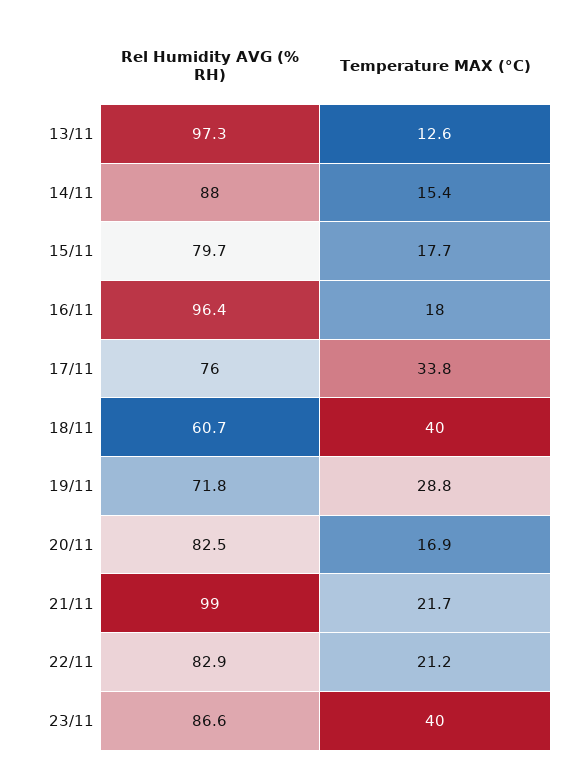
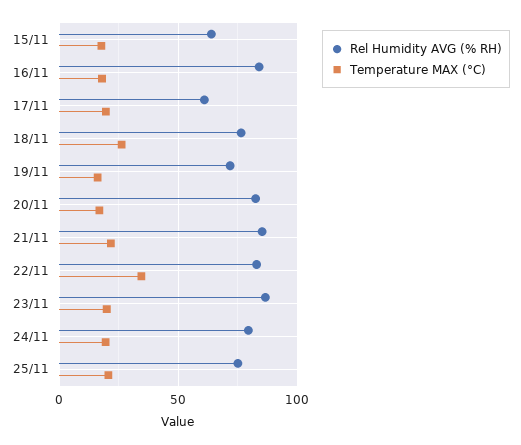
Rel Humidity AVG (% RH), 13/11: 97.3 -> none
Temperature MAX (°C), 13/11: 12.6 -> none
Rel Humidity AVG (% RH), 14/11: 88 -> none
Temperature MAX (°C), 14/11: 15.4 -> none
Rel Humidity AVG (% RH), 15/11: 79.7 -> 65
Rel Humidity AVG (% RH), 16/11: 96.4 -> 85
Rel Humidity AVG (% RH), 17/11: 76 -> 60
Temperature MAX (°C), 17/11: 33.8 -> 20
Rel Humidity AVG (% RH), 18/11: 60.7 -> 75
Temperature MAX (°C), 18/11: 40 -> 25
Temperature MAX (°C), 19/11: 28.8 -> 15
Rel Humidity AVG (% RH), 21/11: 99 -> 85
Temperature MAX (°C), 22/11: 21.2 -> 35
Temperature MAX (°C), 23/11: 40 -> 20
Rel Humidity AVG (% RH), 24/11: none -> 80
Temperature MAX (°C), 24/11: none -> 20
Rel Humidity AVG (% RH), 25/11: none -> 75
Temperature MAX (°C), 25/11: none -> 20

